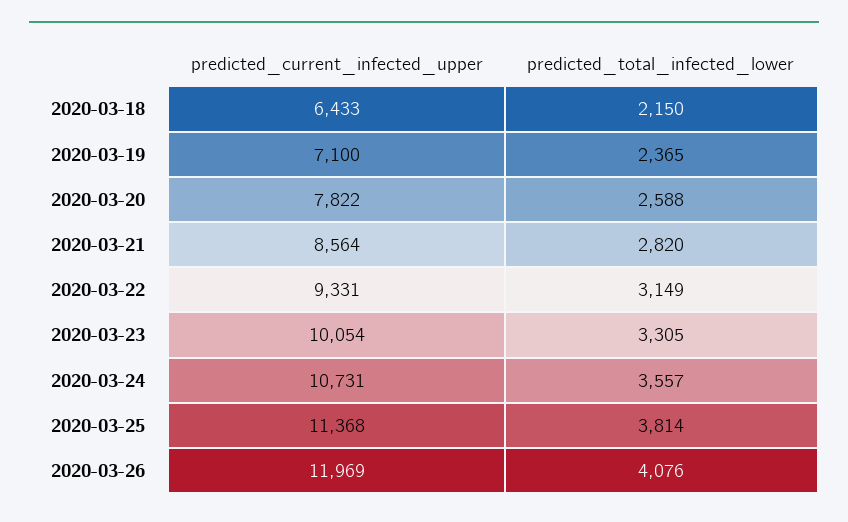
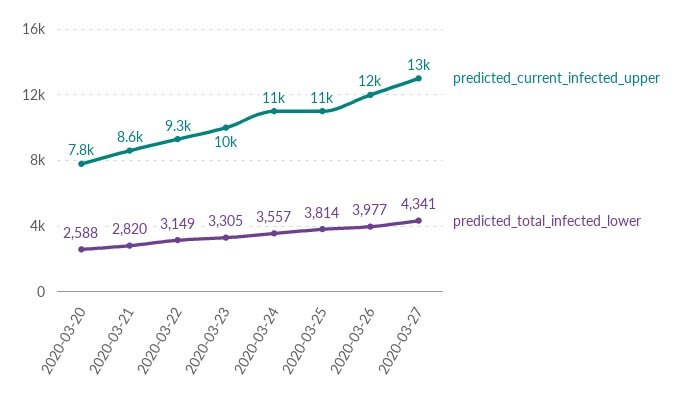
predicted_current_infected_upper, 2020-03-18: 6433 -> none
predicted_total_infected_lower, 2020-03-18: 2150 -> none
predicted_current_infected_upper, 2020-03-19: 7100 -> none
predicted_total_infected_lower, 2020-03-19: 2365 -> none
predicted_total_infected_lower, 2020-03-26: 4076 -> 3977
predicted_current_infected_upper, 2020-03-27: none -> 13000
predicted_total_infected_lower, 2020-03-27: none -> 4341

